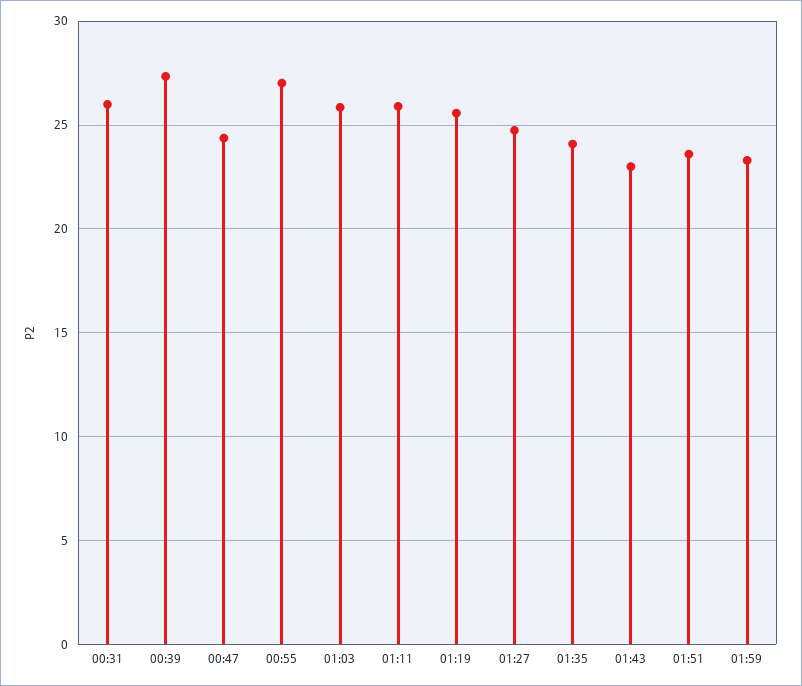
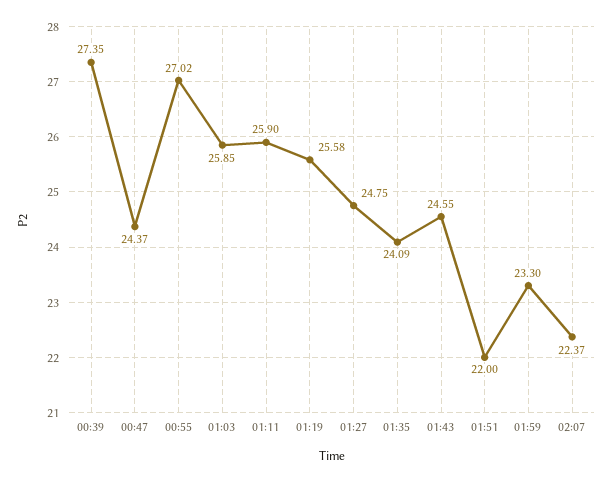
00:31: 26 -> none
01:43: 23 -> 24.55
01:51: 23.5 -> 22
02:07: none -> 22.37

